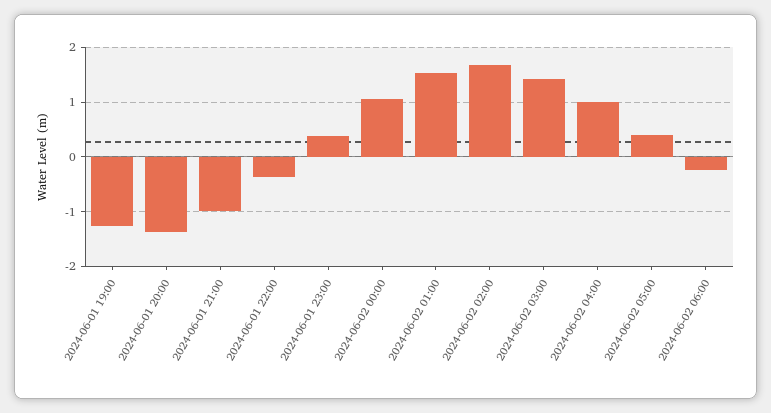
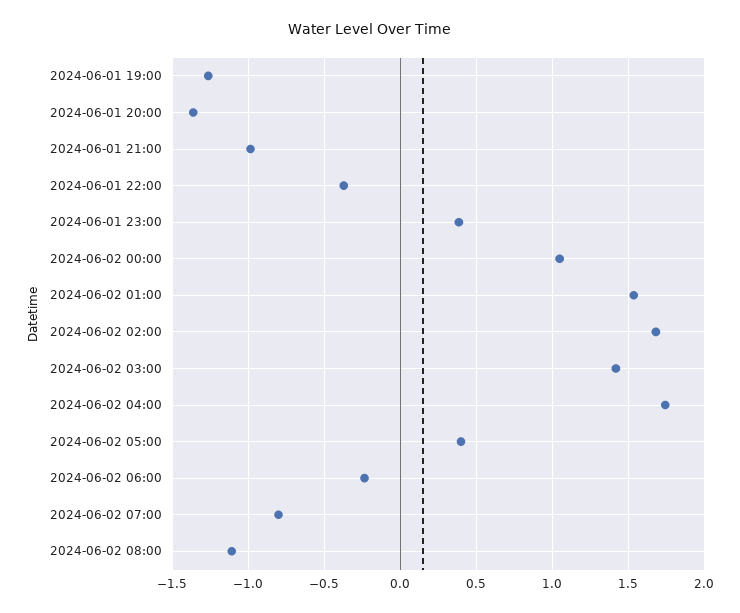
2024-06-02 04:00: 1 -> 1.75
2024-06-02 07:00: none -> -0.8
2024-06-02 08:00: none -> -1.1

